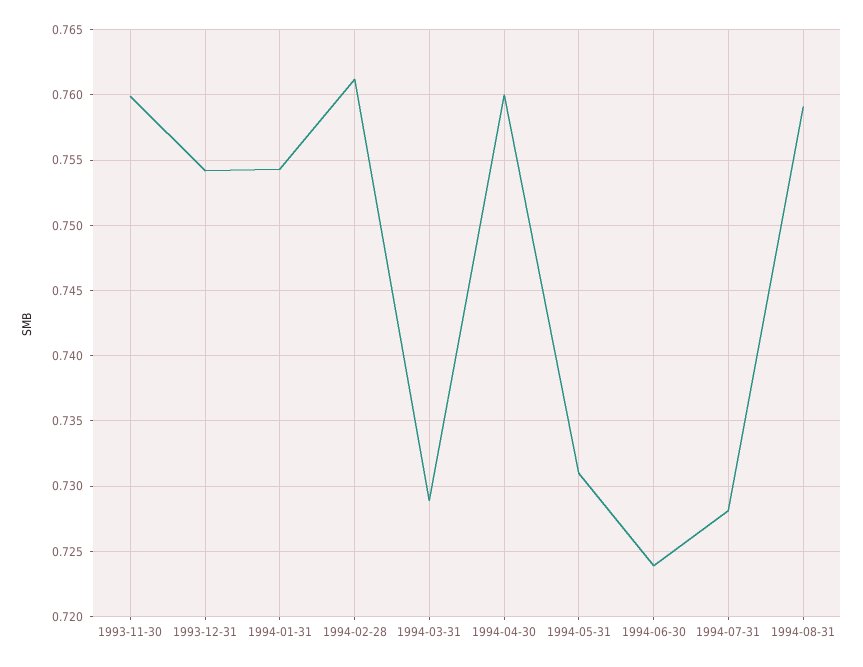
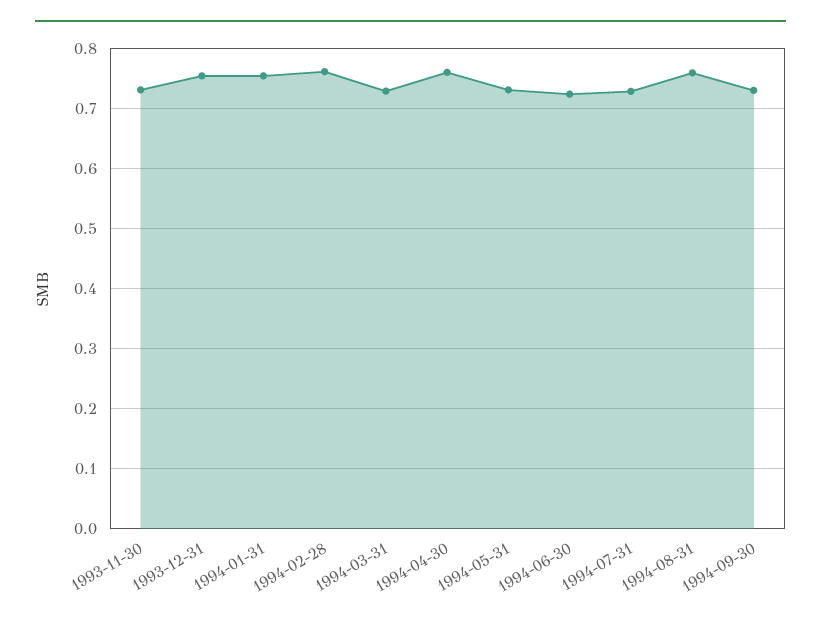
1993-11-30: 0.76 -> 0.73
1994-09-30: none -> 0.73

